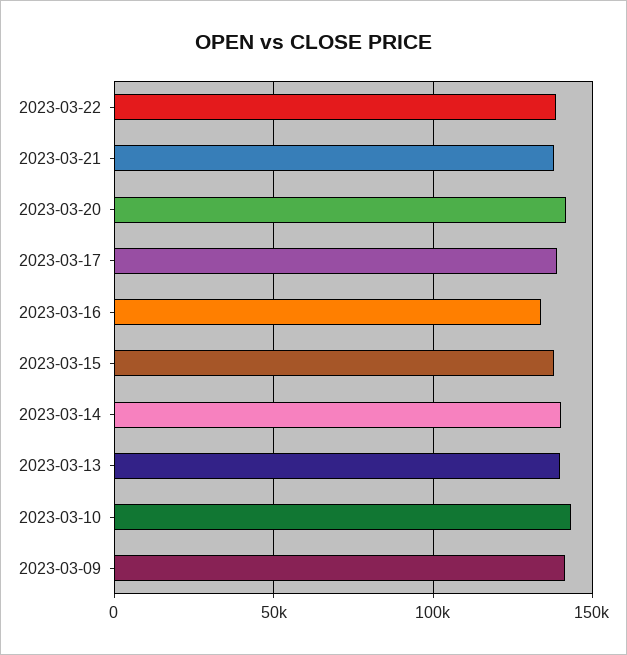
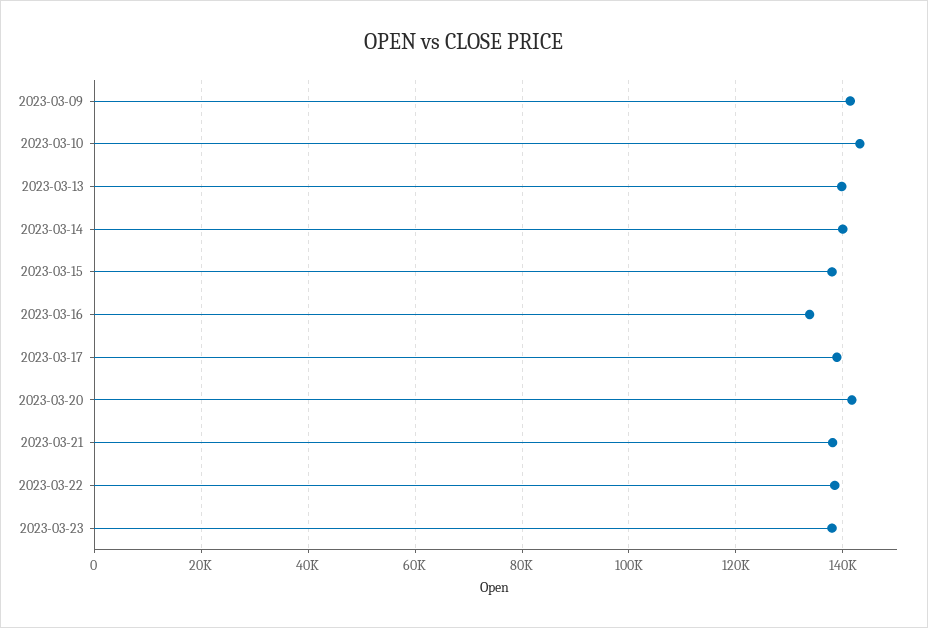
2023-03-23: none -> 138000

